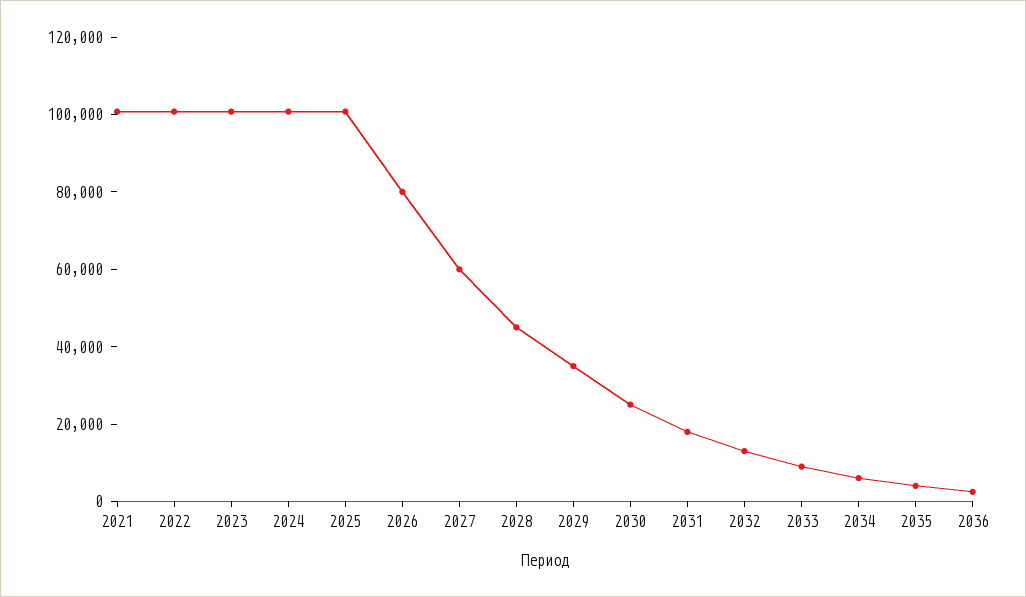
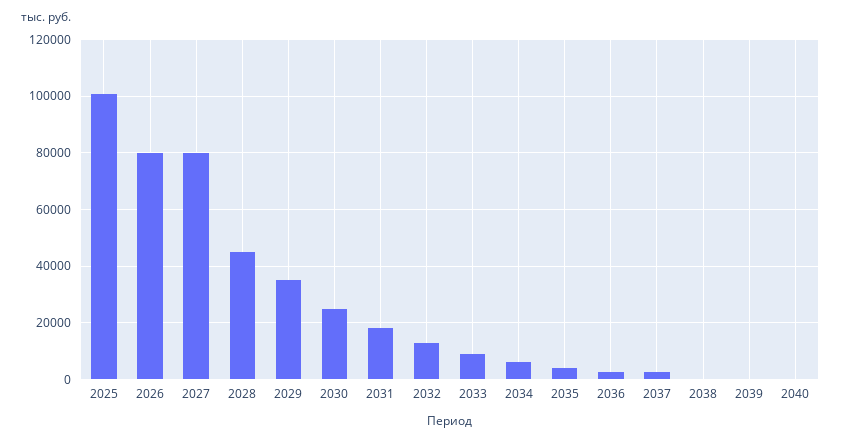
2021: 100000 -> none
2022: 100000 -> none
2023: 100000 -> none
2024: 100000 -> none
2027: 60000 -> 80000
2037: none -> 2500
2038: none -> 0
2039: none -> 0
2040: none -> 0

